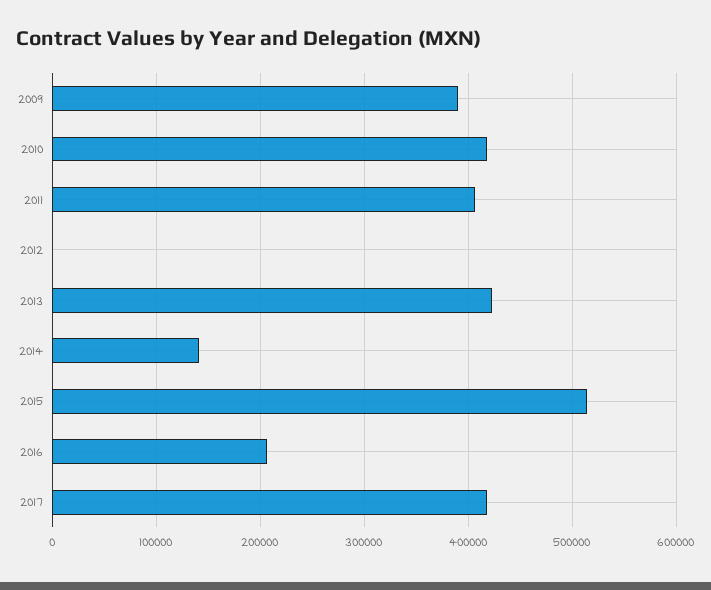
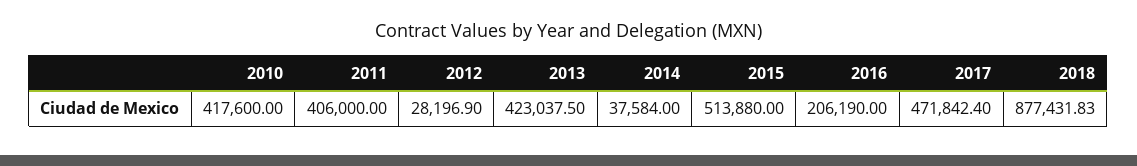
2009: 390000 -> none
2012: 0 -> 28196.9
2014: 140000 -> 37584
2017: 420000 -> 471842.4
2018: none -> 877431.83

